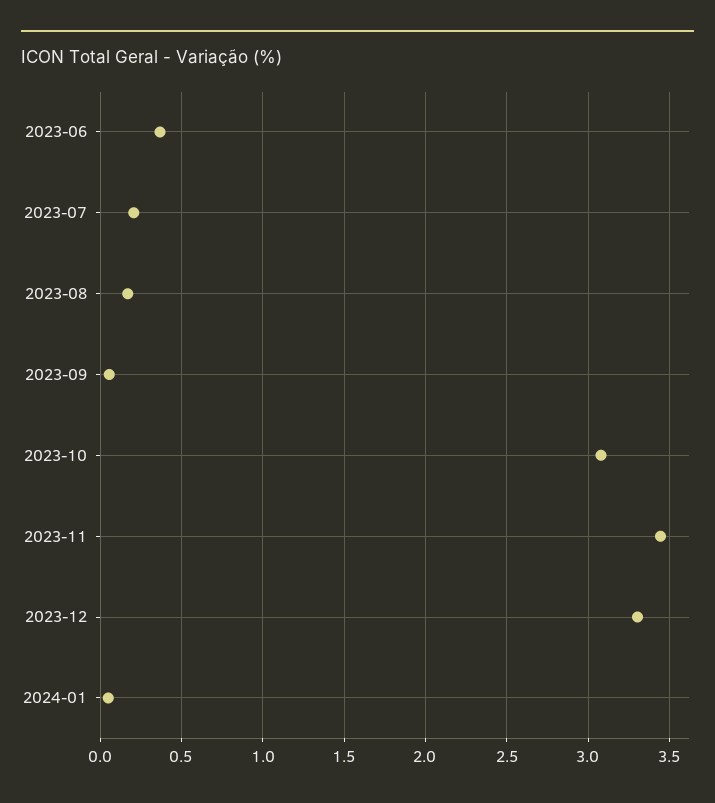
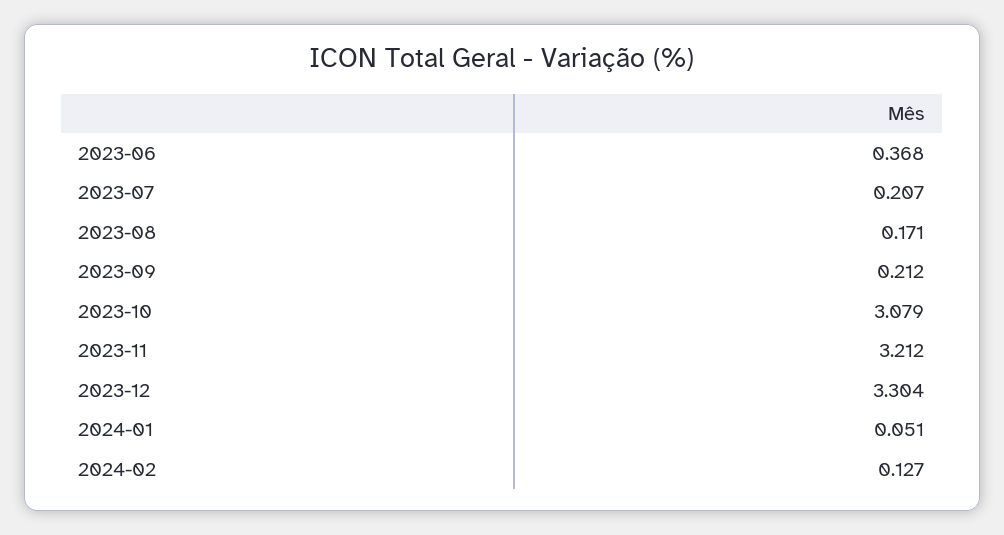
2023-09: 0.05 -> 0.212
2023-11: 3.45 -> 3.212
2024-02: none -> 0.127

